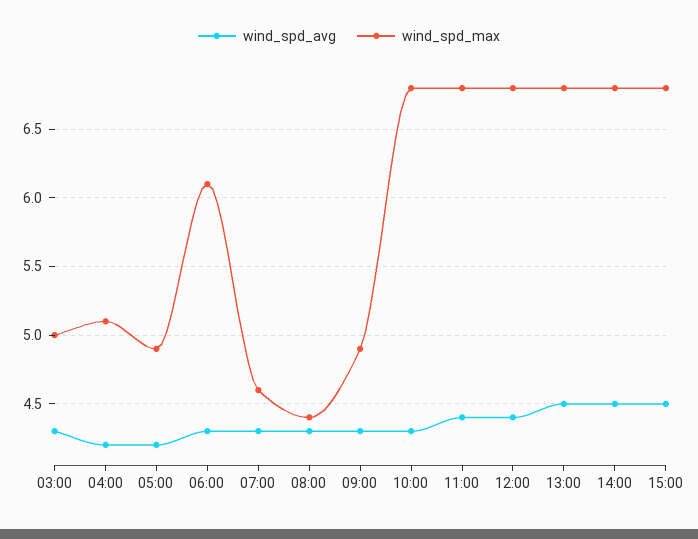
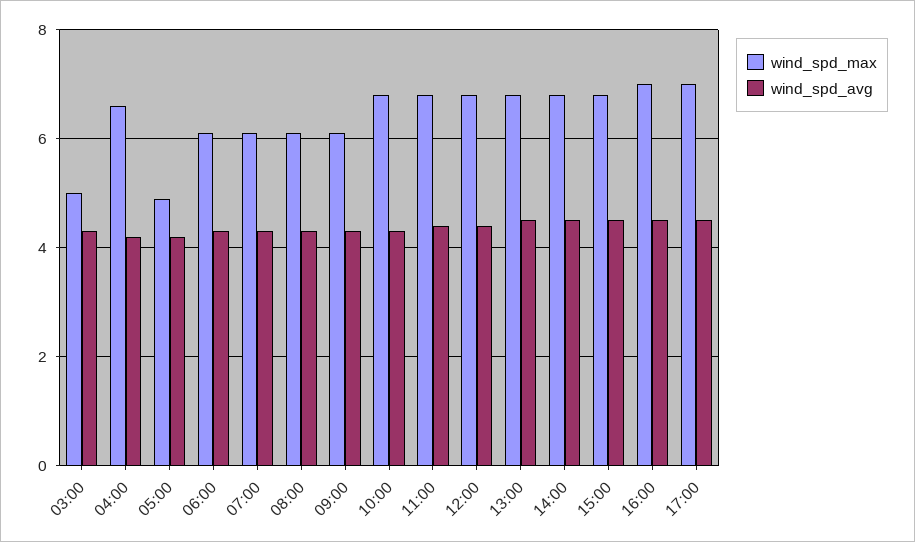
wind_spd_max, 04:00: 5.1 -> 6.5
wind_spd_max, 07:00: 4.6 -> 6
wind_spd_max, 08:00: 4.4 -> 6
wind_spd_max, 09:00: 4.9 -> 6
wind_spd_max, 16:00: none -> 7
wind_spd_avg, 16:00: none -> 4.5
wind_spd_max, 17:00: none -> 7
wind_spd_avg, 17:00: none -> 4.5

